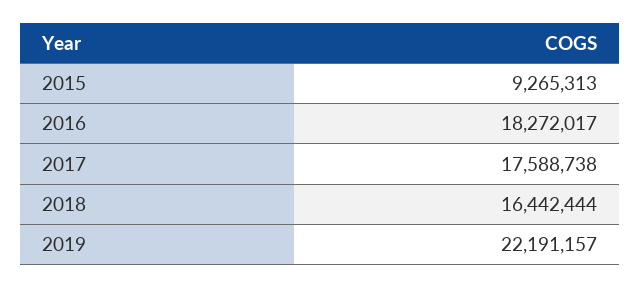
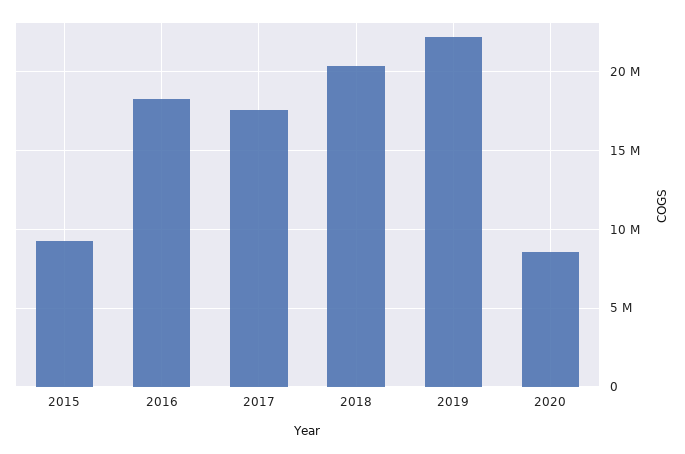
2018: 16442444 -> 20500000
2020: none -> 8500000

